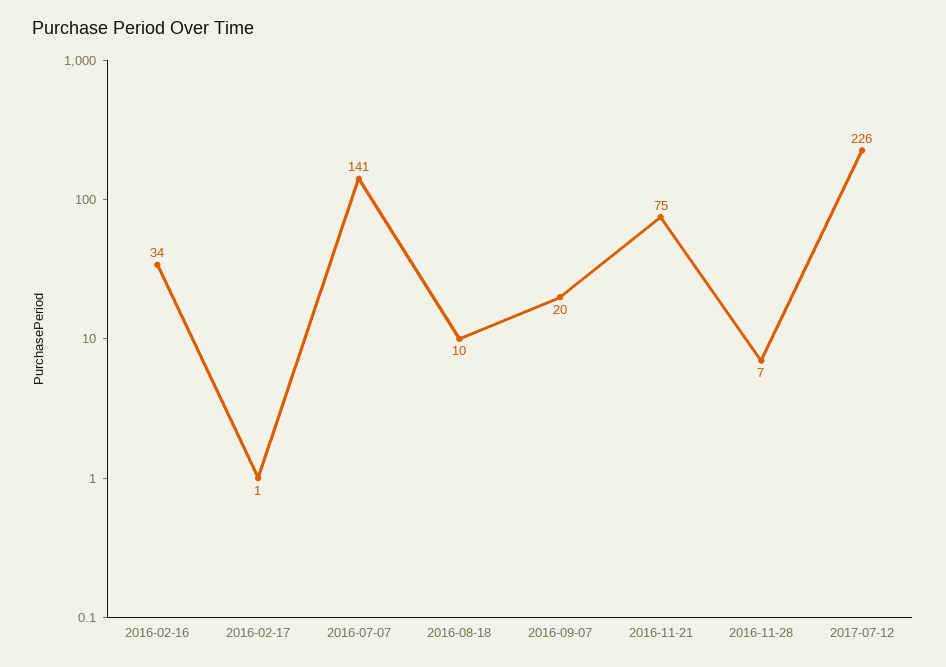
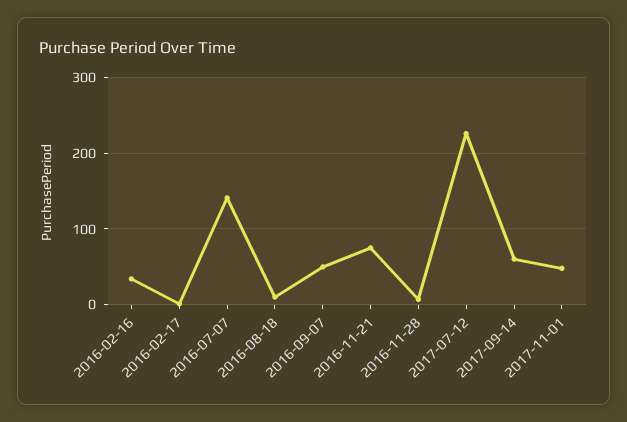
2016-09-07: 20 -> 50
2017-09-14: none -> 60
2017-11-01: none -> 50

